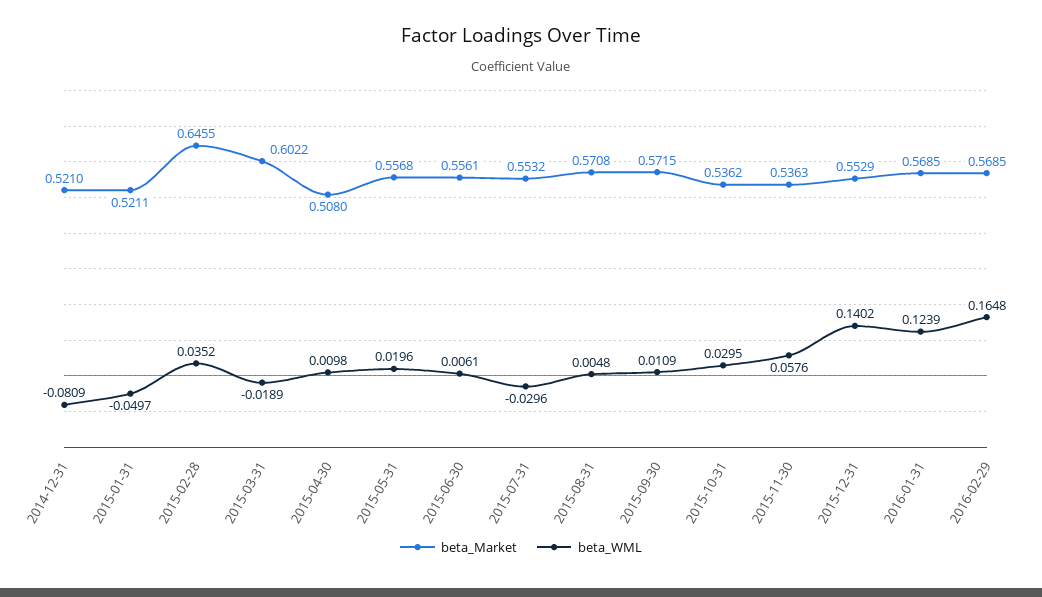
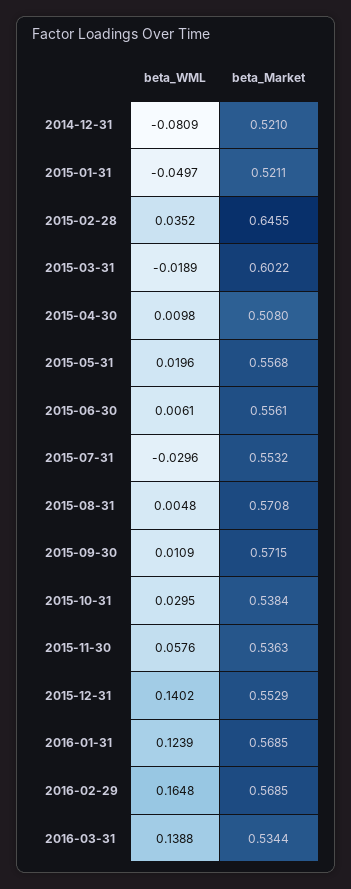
beta_Market, 2015-10-31: 0.5362 -> 0.5384
beta_WML, 2016-03-31: none -> 0.1388
beta_Market, 2016-03-31: none -> 0.5344

